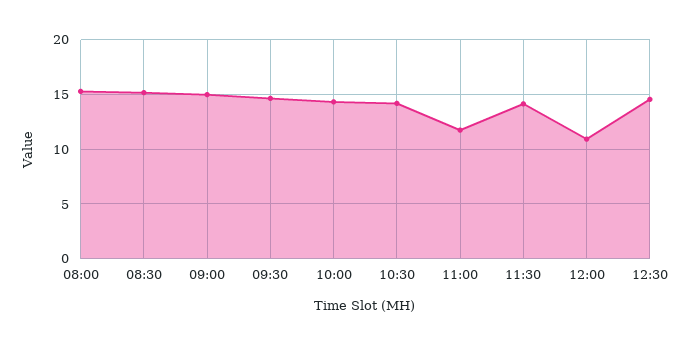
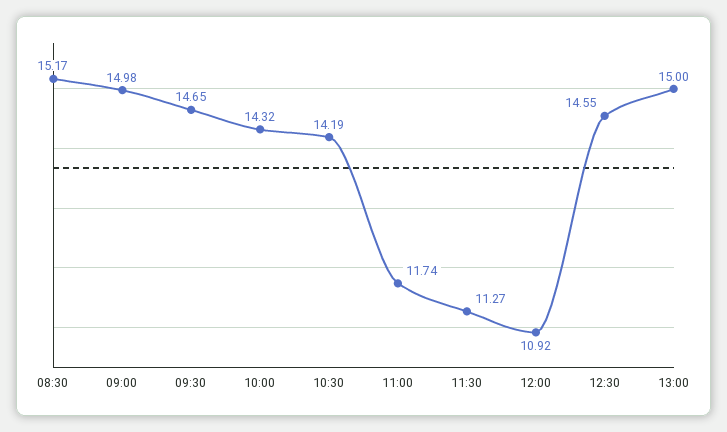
08:00: 15 -> none
11:30: 14 -> 11.27
13:00: none -> 15

